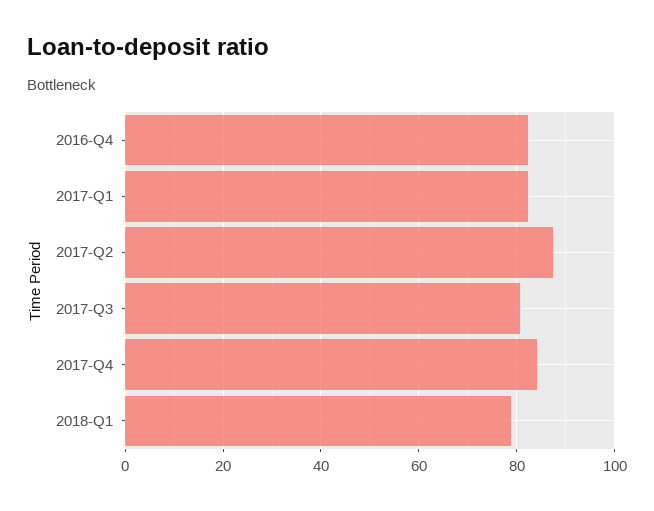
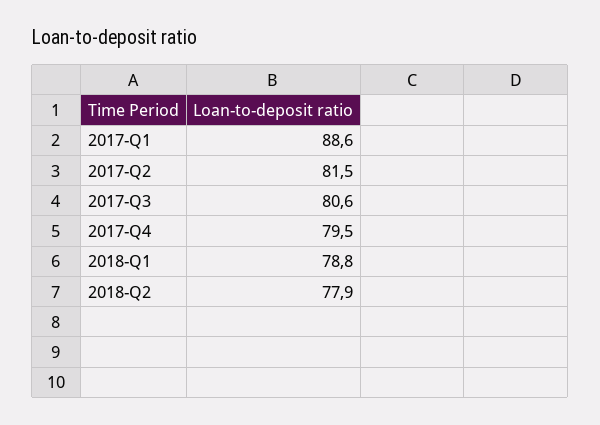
2016-Q4: 82 -> none
2017-Q1: 82 -> 88.6
2017-Q2: 88 -> 81.5
2017-Q4: 84 -> 79.5
2018-Q2: none -> 77.9

